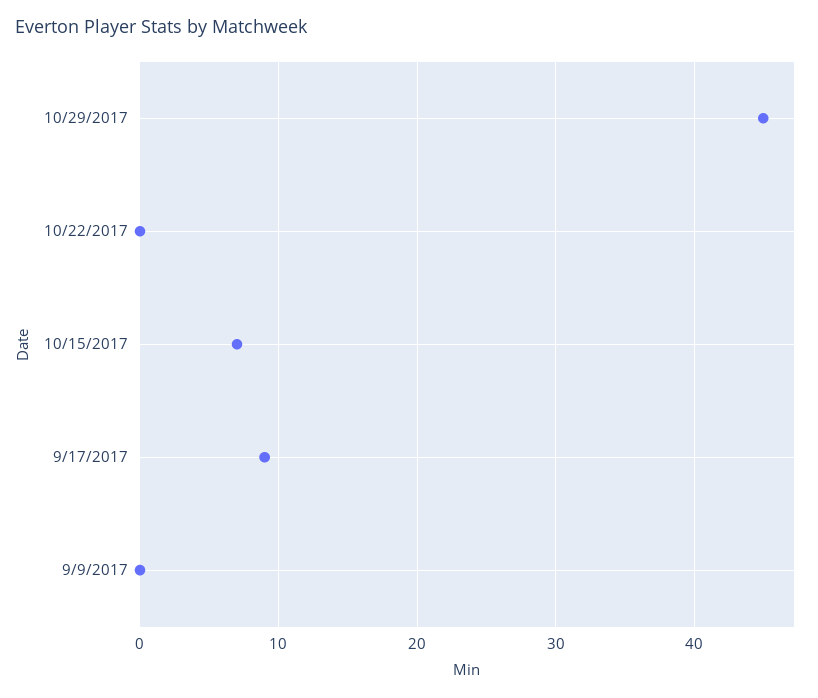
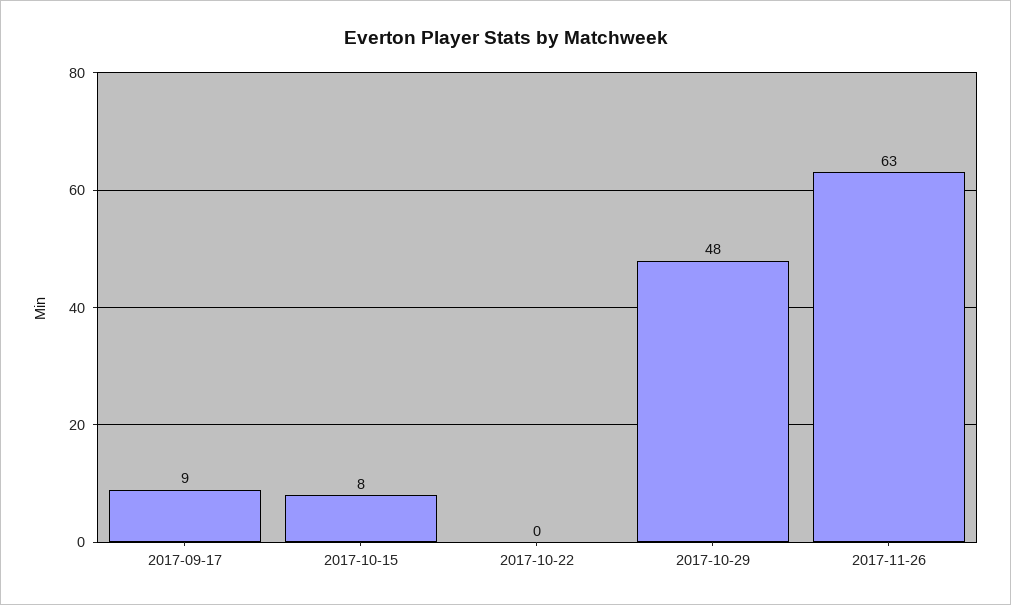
10/29/2017: 45 -> 48
10/15/2017: 7 -> 8
9/9/2017: 0 -> none
2017-11-26: none -> 63

